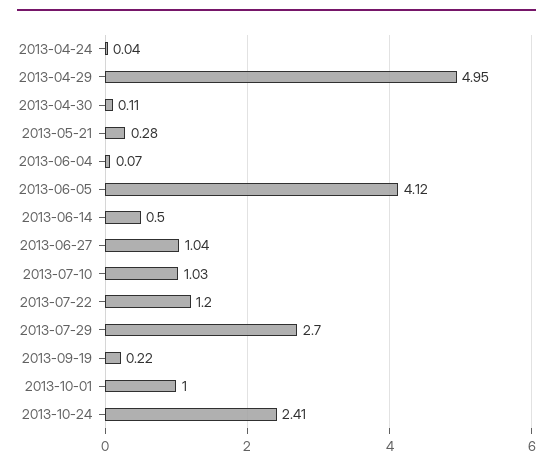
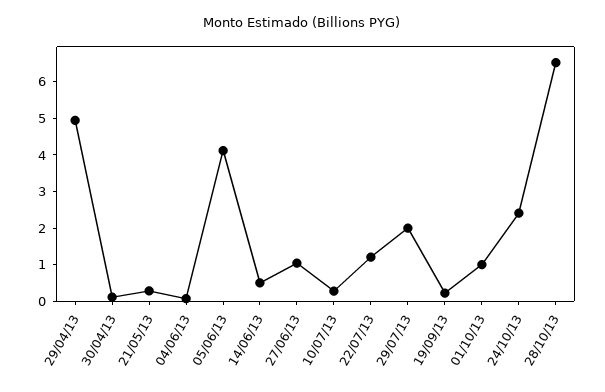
2013-04-24: 0.04 -> none
2013-07-10: 1.03 -> 0.25
2013-07-29: 2.7 -> 2
28/10/13: none -> 6.5

